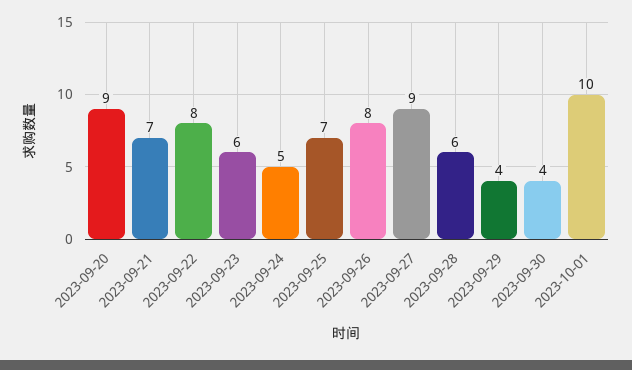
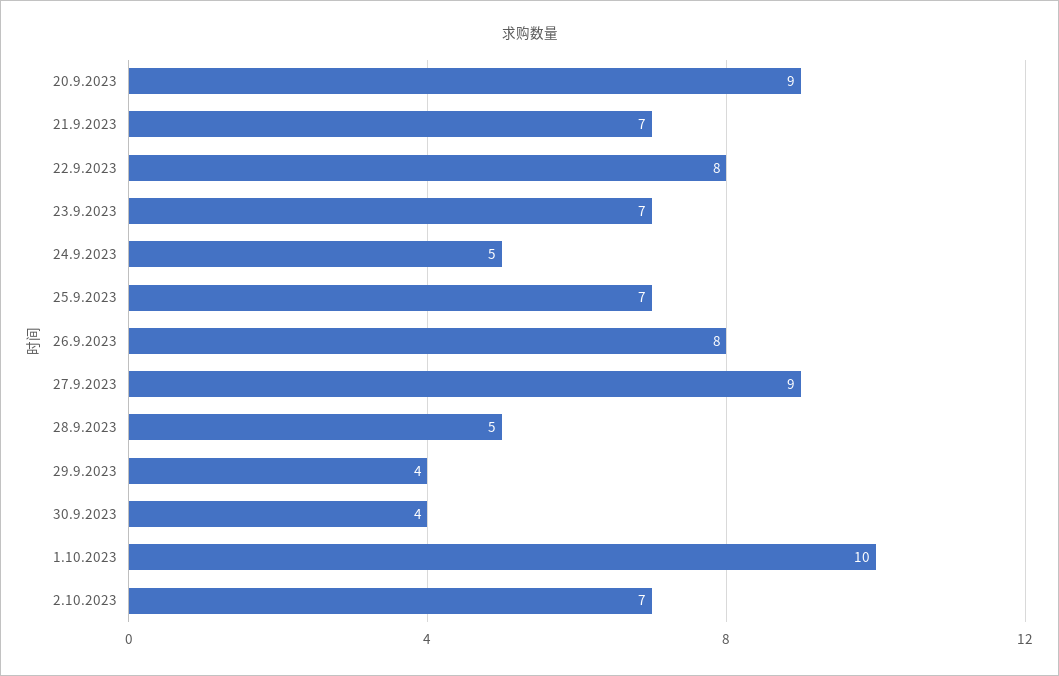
2023-09-23: 6 -> 7
2023-09-28: 6 -> 5
2.10.2023: none -> 7

